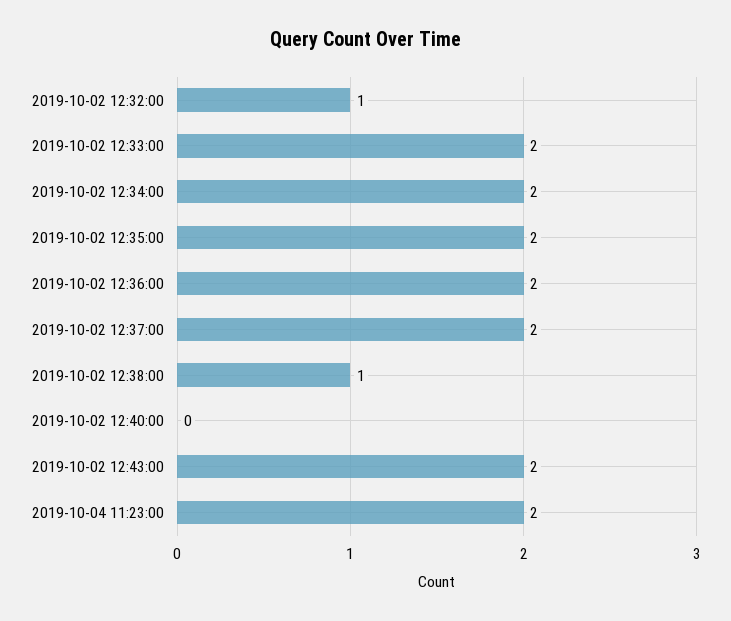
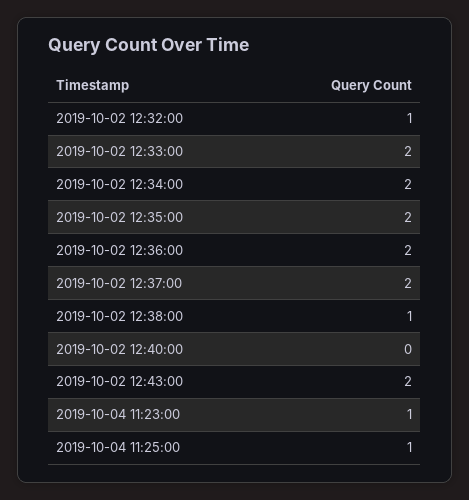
2019-10-04 11:23:00: 2 -> 1
2019-10-04 11:25:00: none -> 1

